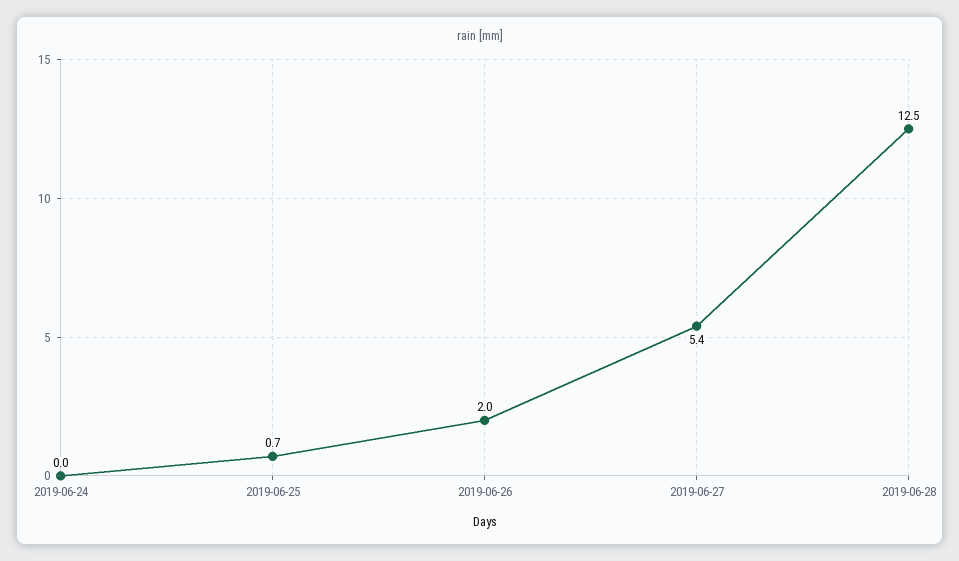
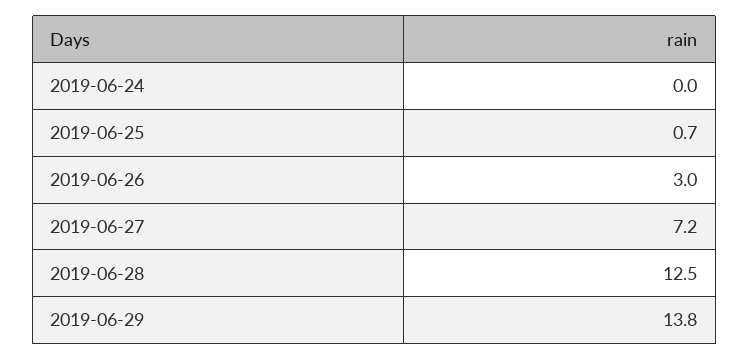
2019-06-26: 2 -> 3
2019-06-27: 5.4 -> 7.2
2019-06-29: none -> 13.8

